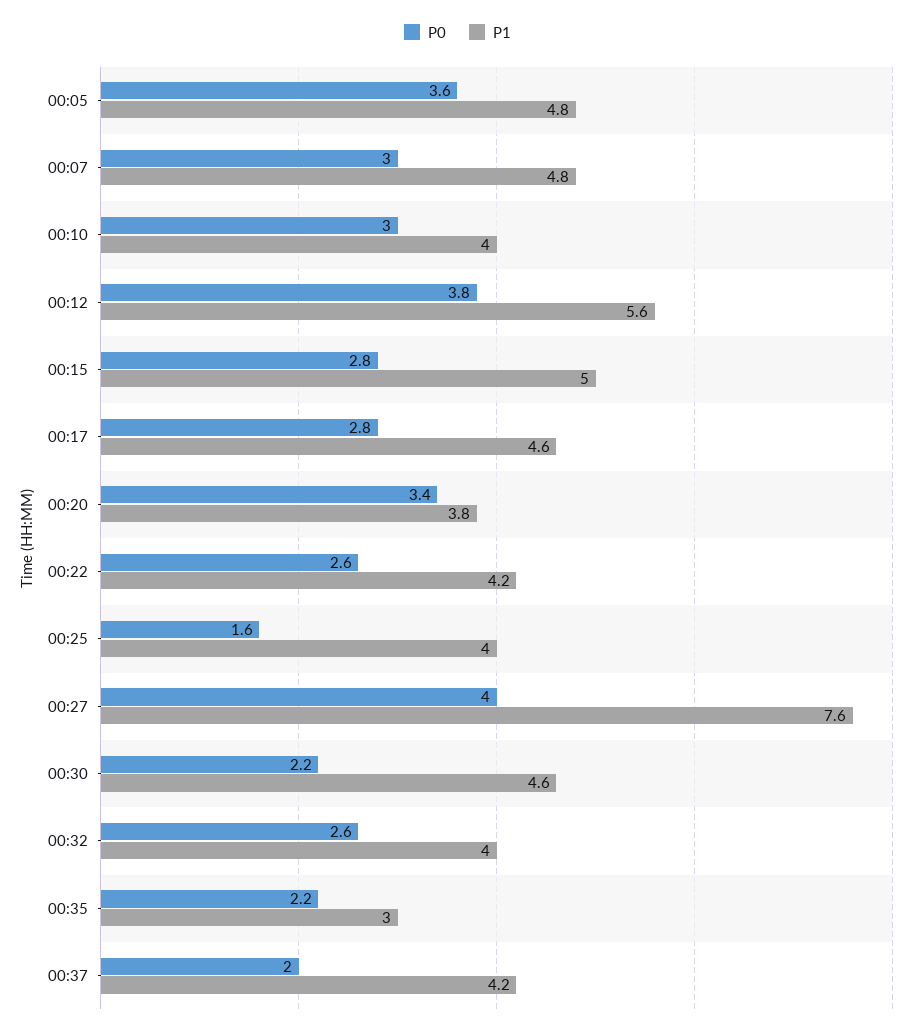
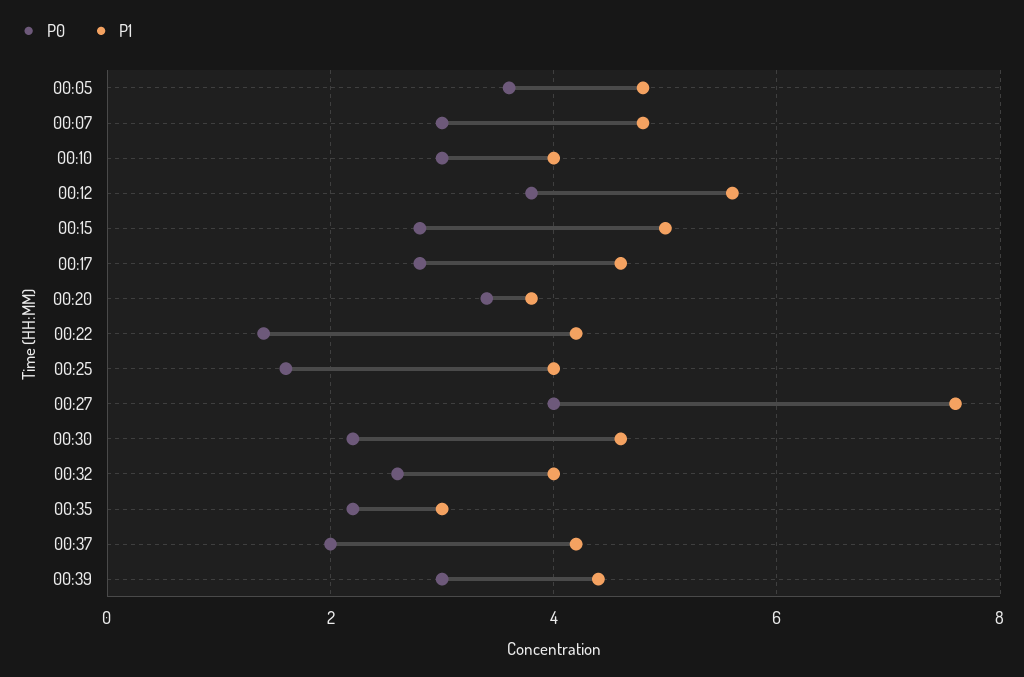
P0, 00:22: 2.6 -> 1.5
P0, 00:39: none -> 3
P1, 00:39: none -> 4.5

